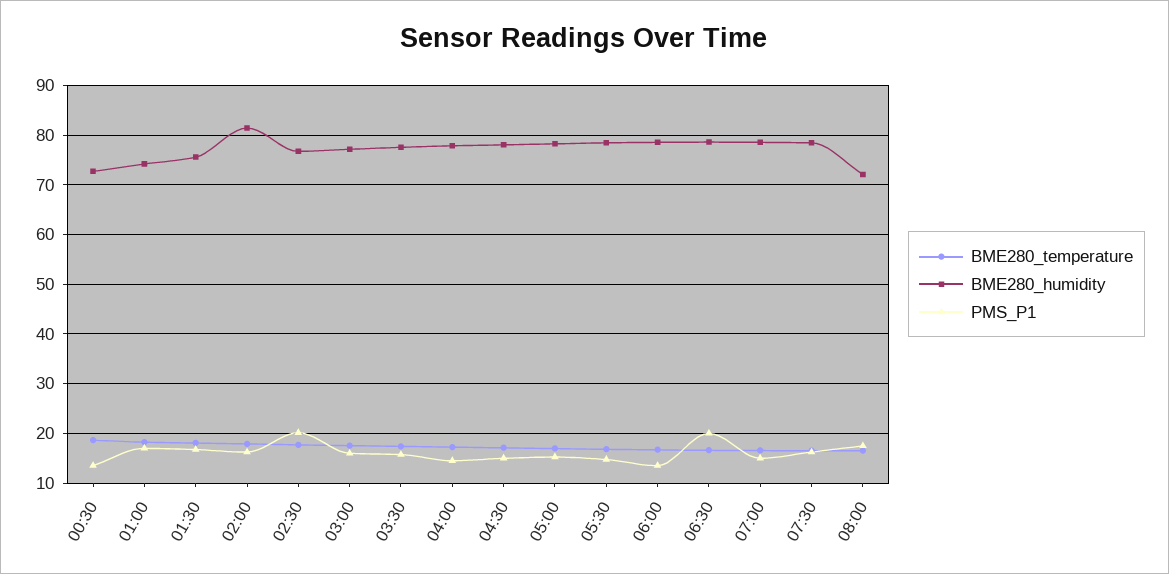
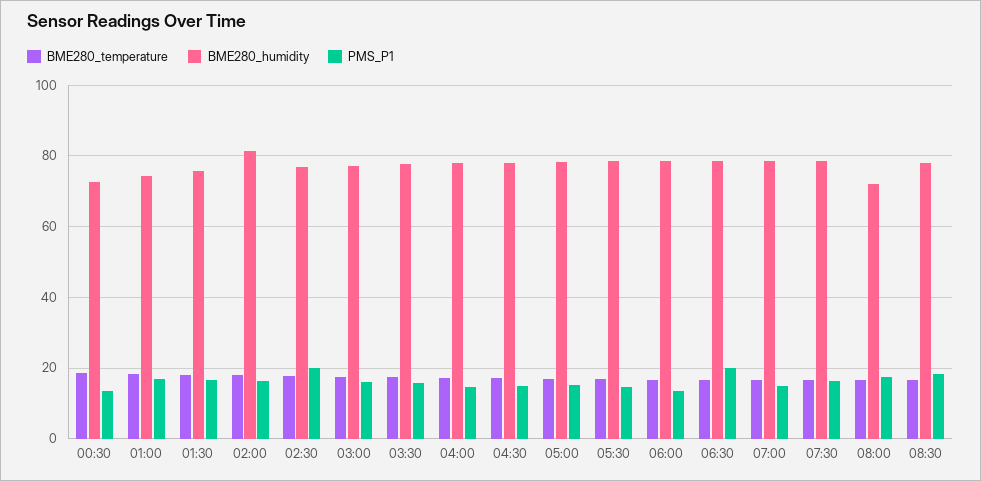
BME280_temperature, 08:30: none -> 16
BME280_humidity, 08:30: none -> 78
PMS_P1, 08:30: none -> 18

